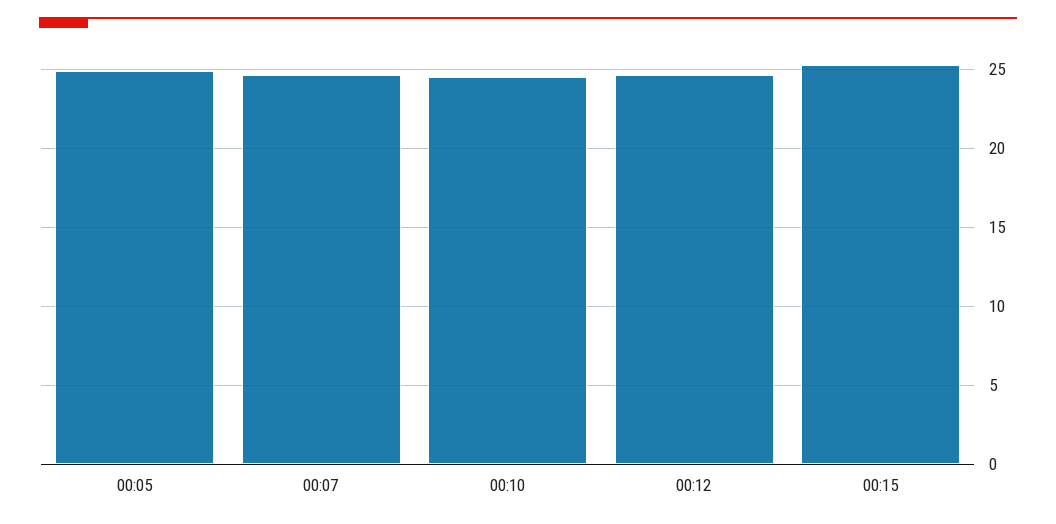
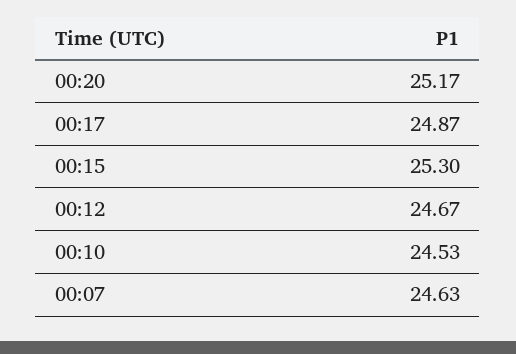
00:05: 25 -> none
00:20: none -> 25.17
00:17: none -> 24.87

